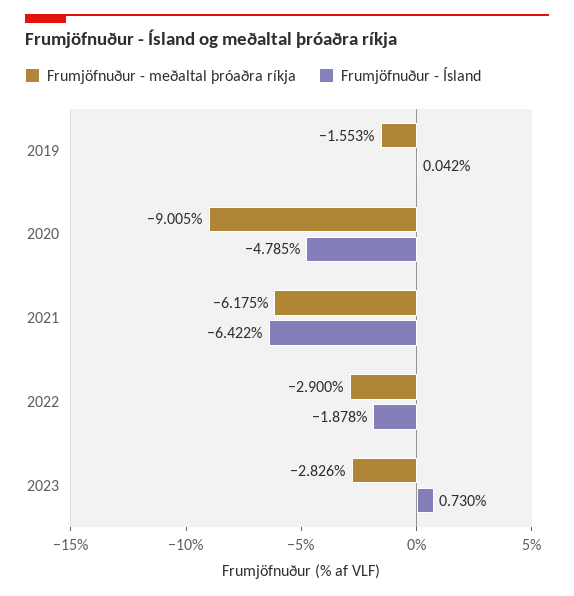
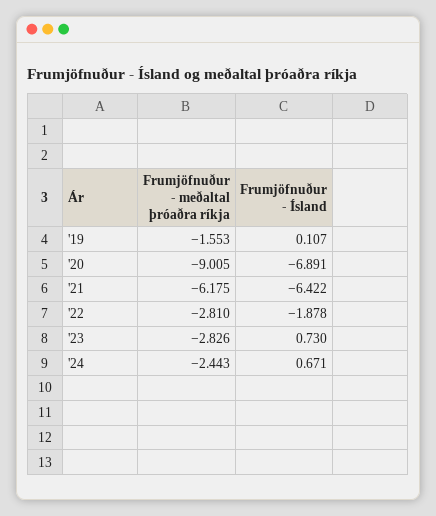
Frumjöfnuður - Ísland, 2019: 0.042 -> 0.107
Frumjöfnuður - Ísland, 2020: -4.785 -> -6.891
Frumjöfnuður - meðaltal þróaðra ríkja, 2022: -2.9 -> -2.81
Frumjöfnuður - meðaltal þróaðra ríkja, '24: none -> -2.443
Frumjöfnuður - Ísland, '24: none -> 0.671

